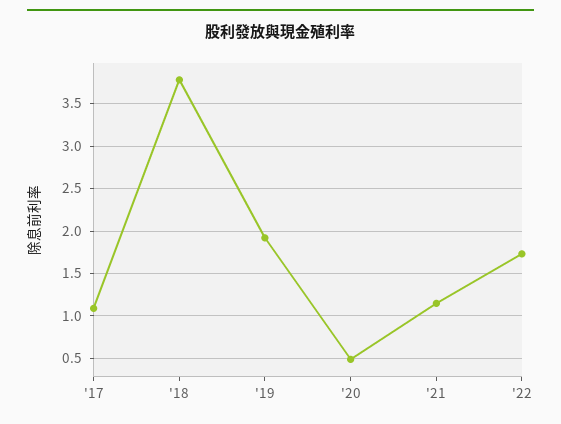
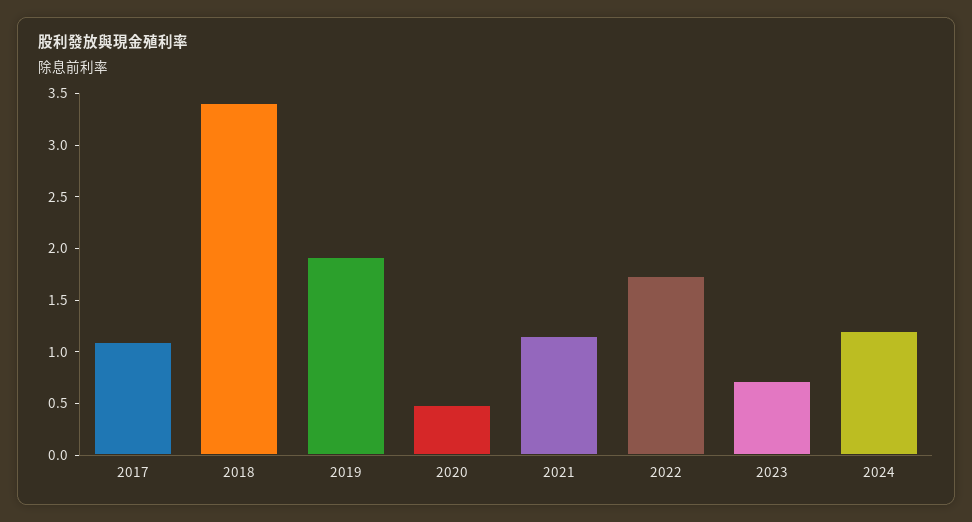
'18: 3.8 -> 3.4
2023: none -> 0.7
2024: none -> 1.2

